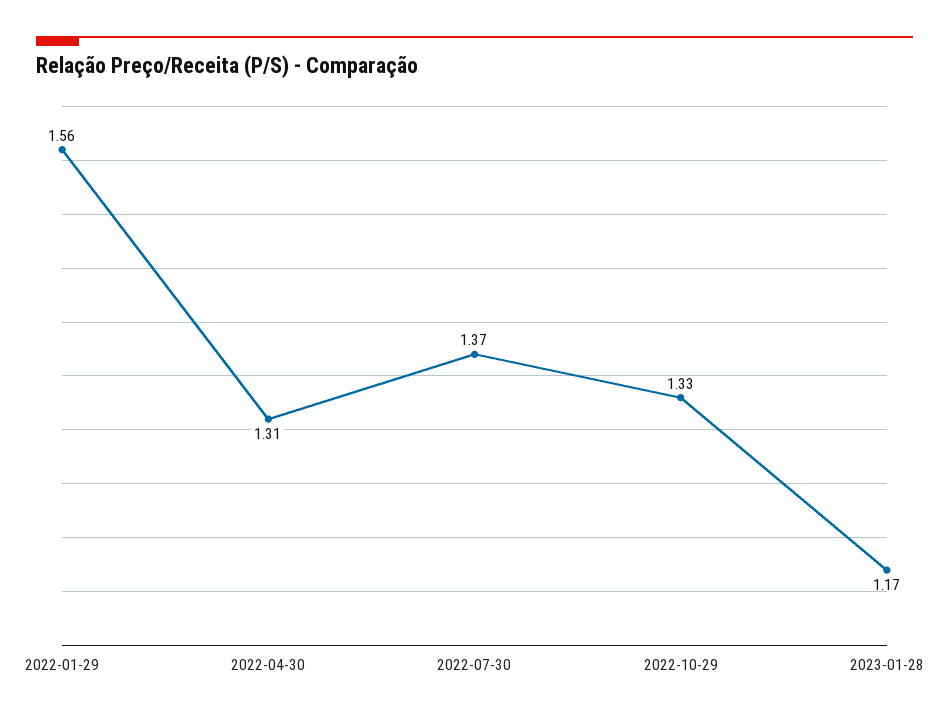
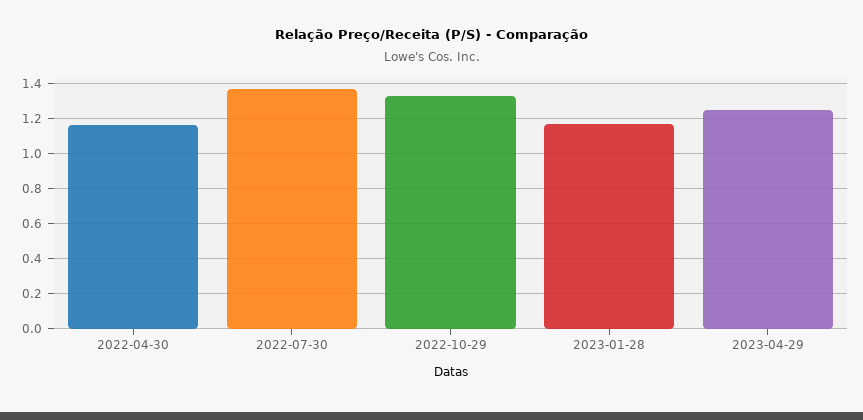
2022-01-29: 1.56 -> none
2022-04-30: 1.31 -> 1.15
2023-04-29: none -> 1.25

